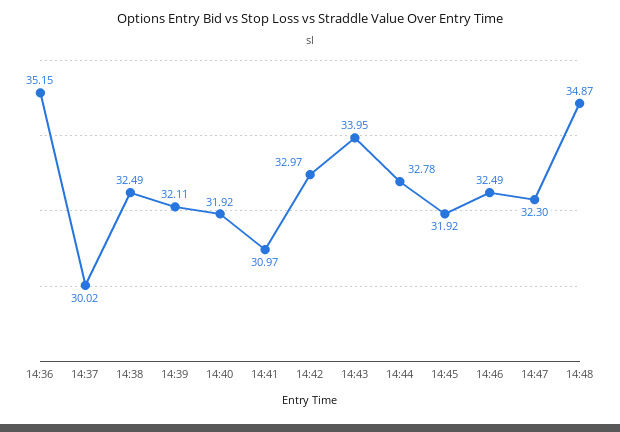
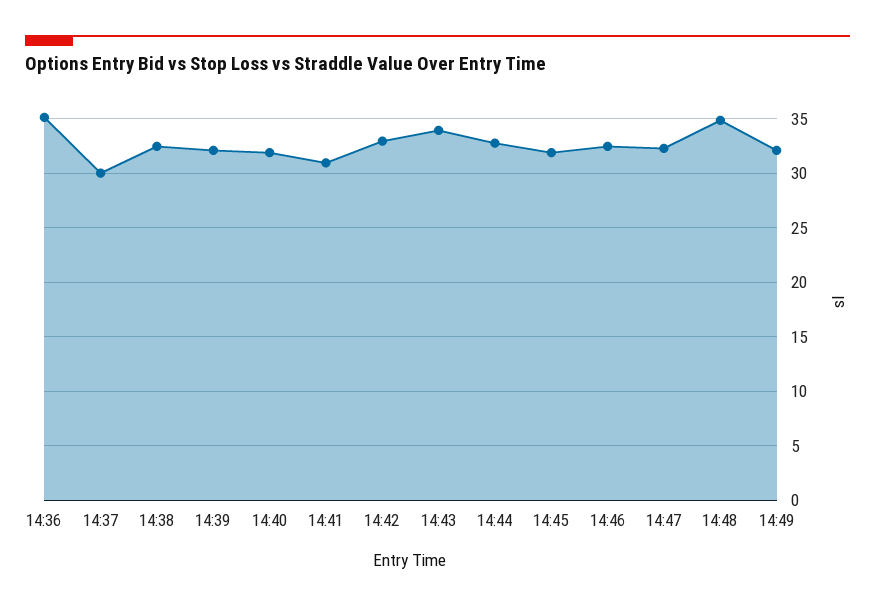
14:49: none -> 32

